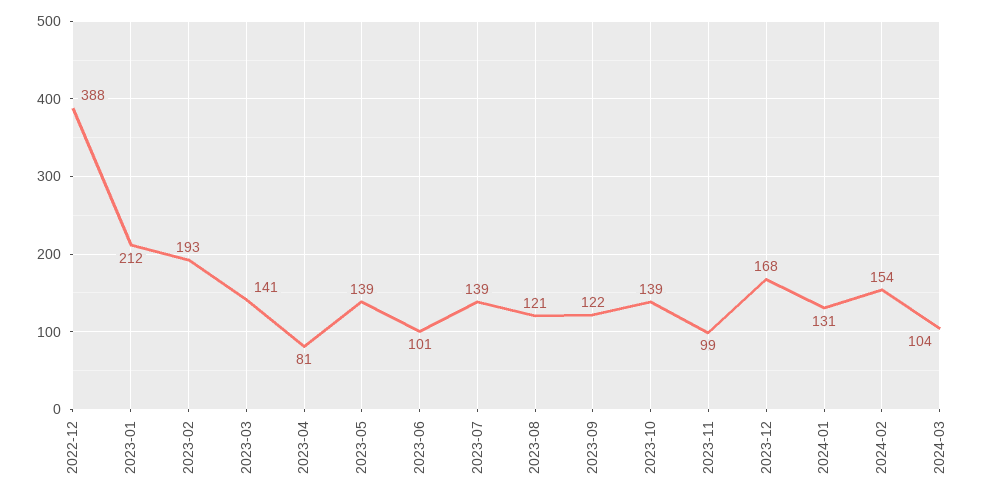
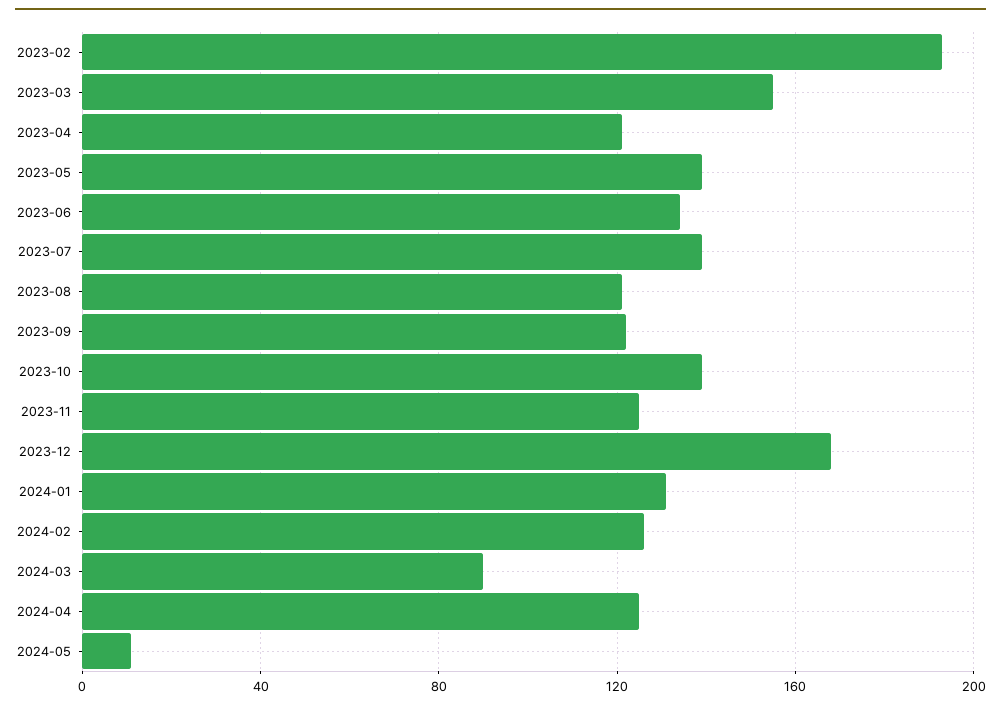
2022-12: 388 -> none
2023-01: 212 -> none
2023-03: 141 -> 155
2023-04: 81 -> 120
2023-06: 101 -> 135
2023-11: 99 -> 125
2024-02: 154 -> 125
2024-03: 104 -> 90
2024-04: none -> 125
2024-05: none -> 10

